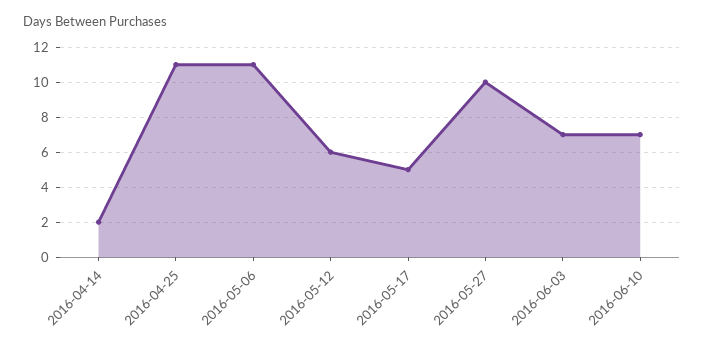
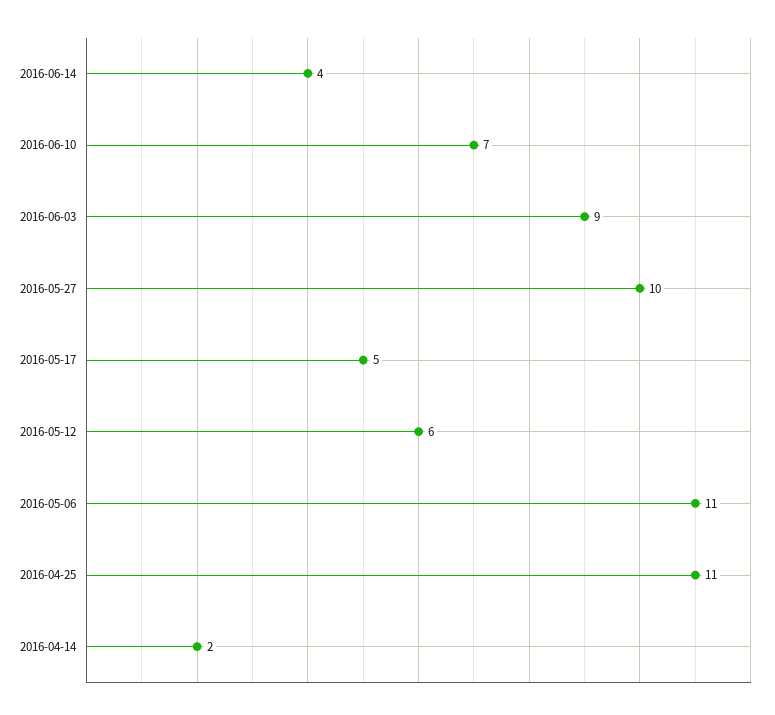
2016-06-03: 7 -> 9
2016-06-14: none -> 4

